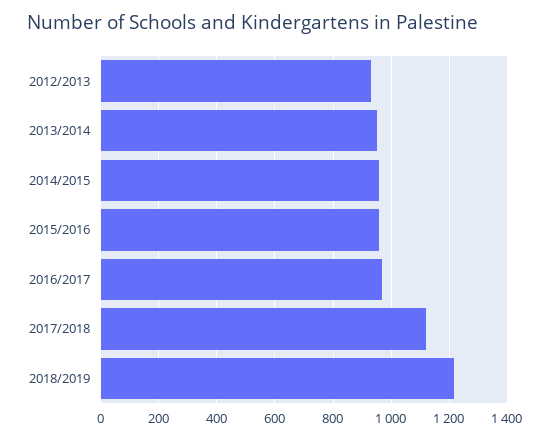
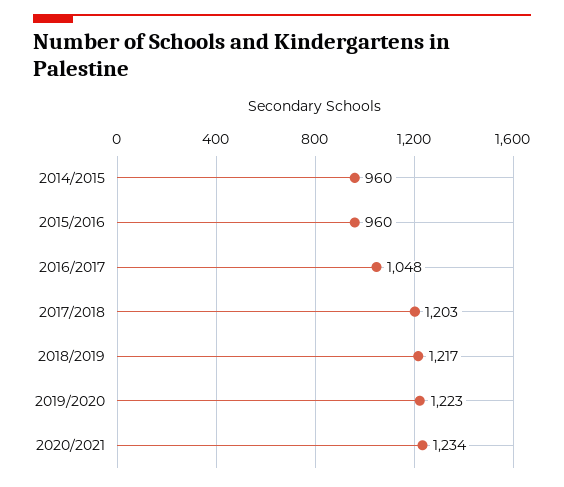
2012/2013: 925 -> none
2013/2014: 950 -> none
2016/2017: 975 -> 1048
2017/2018: 1125 -> 1203
2019/2020: none -> 1223
2020/2021: none -> 1234

